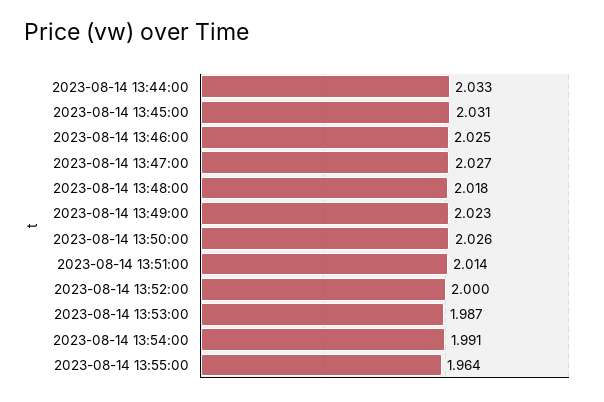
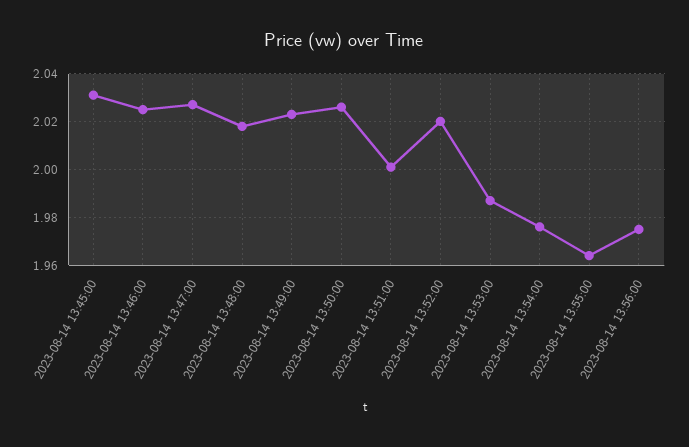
2023-08-14 13:44:00: 2.033 -> none
2023-08-14 13:51:00: 2.014 -> 2
2023-08-14 13:52:00: 2 -> 2.02
2023-08-14 13:54:00: 1.991 -> 1.975
2023-08-14 13:56:00: none -> 1.975

